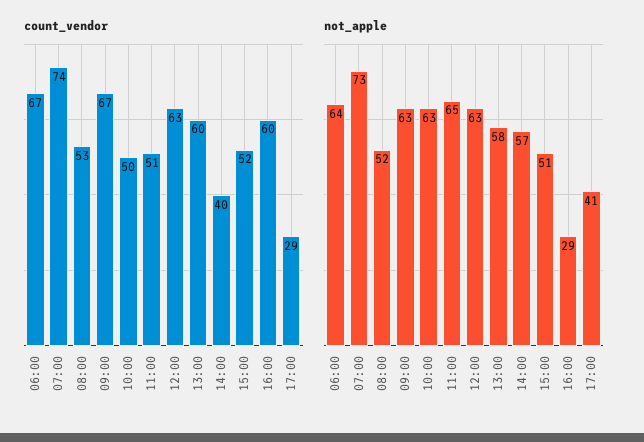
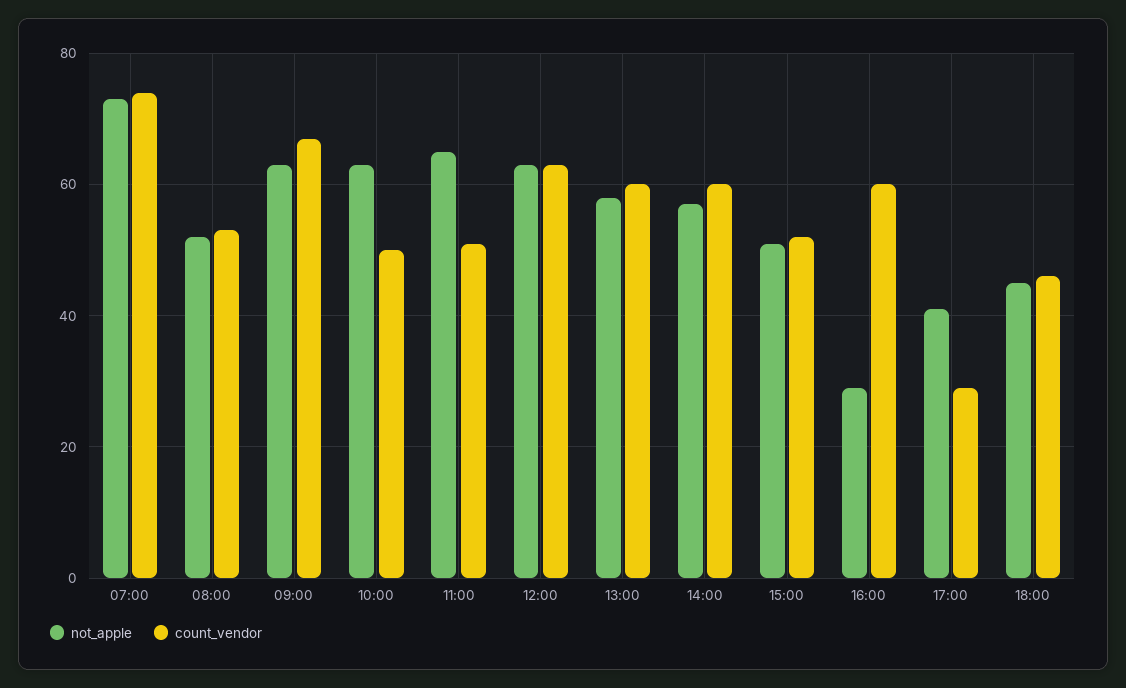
count_vendor, 06:00: 67 -> none
count_vendor, 14:00: 40 -> 60
not_apple, 06:00: 64 -> none
not_apple, 18:00: none -> 45
count_vendor, 18:00: none -> 45

